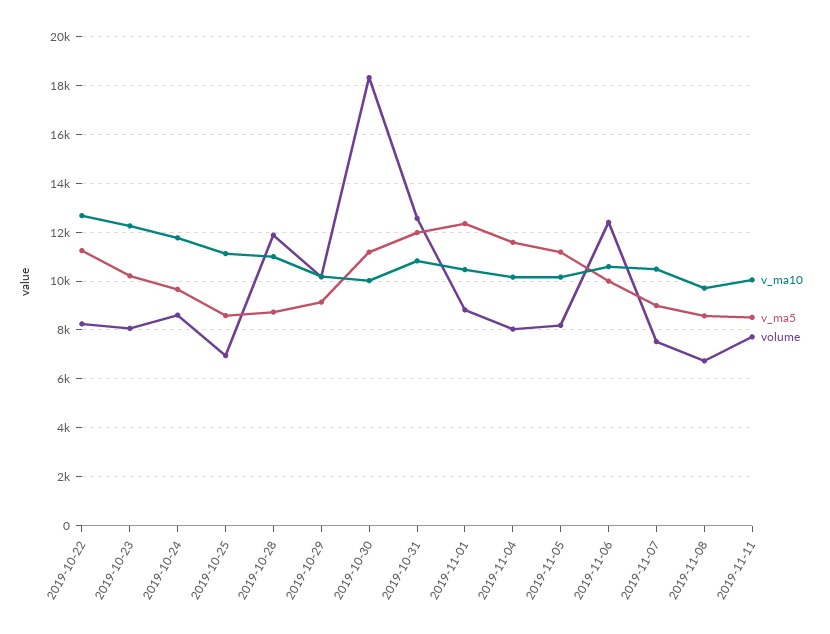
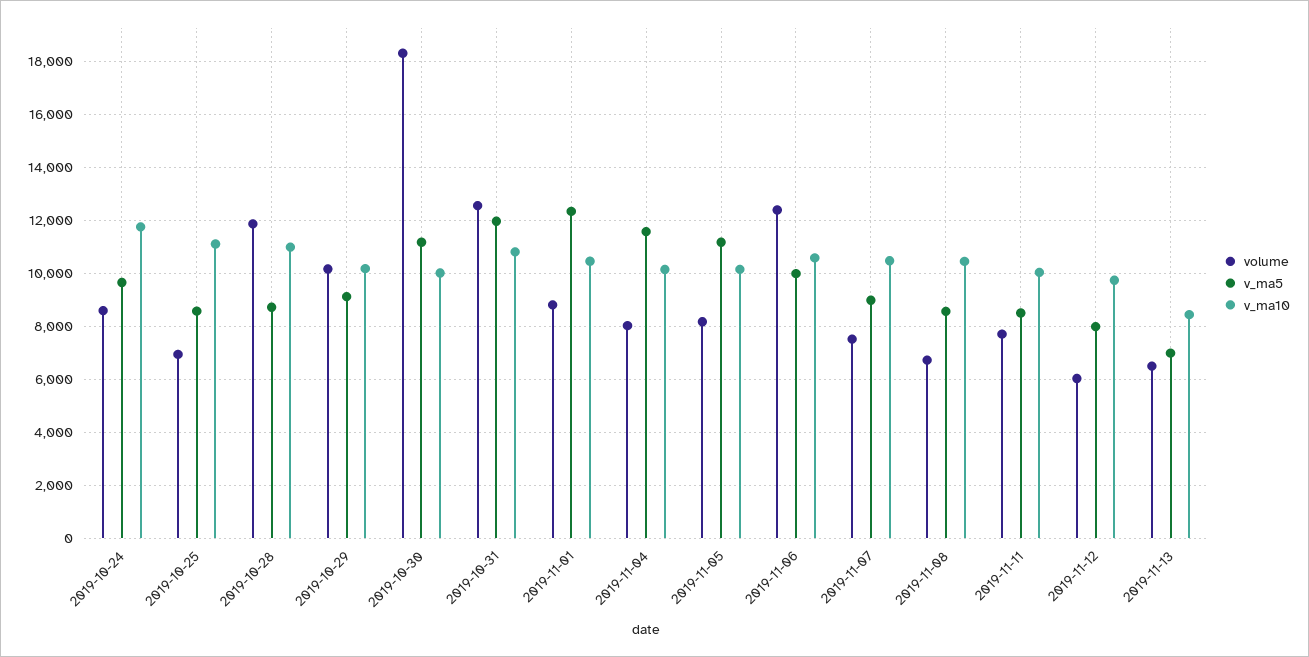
v_ma10, 2019-10-22: 12750 -> none
v_ma5, 2019-10-22: 11250 -> none
volume, 2019-10-22: 8250 -> none
v_ma10, 2019-10-23: 12250 -> none
v_ma5, 2019-10-23: 10250 -> none
volume, 2019-10-23: 8000 -> none
v_ma10, 2019-11-08: 9750 -> 10500
volume, 2019-11-12: none -> 6000
v_ma5, 2019-11-12: none -> 8000
v_ma10, 2019-11-12: none -> 9750
volume, 2019-11-13: none -> 6500
v_ma5, 2019-11-13: none -> 7000
v_ma10, 2019-11-13: none -> 8500

